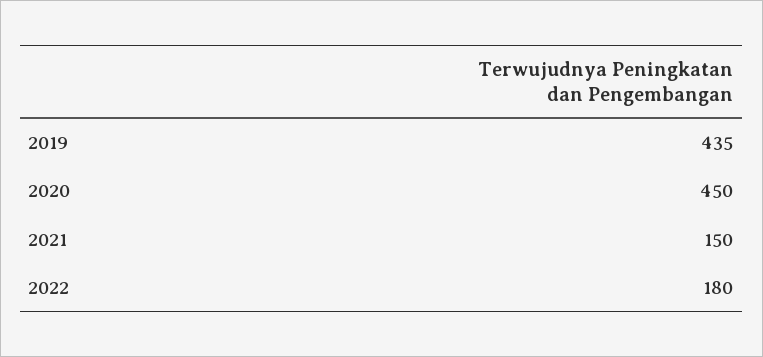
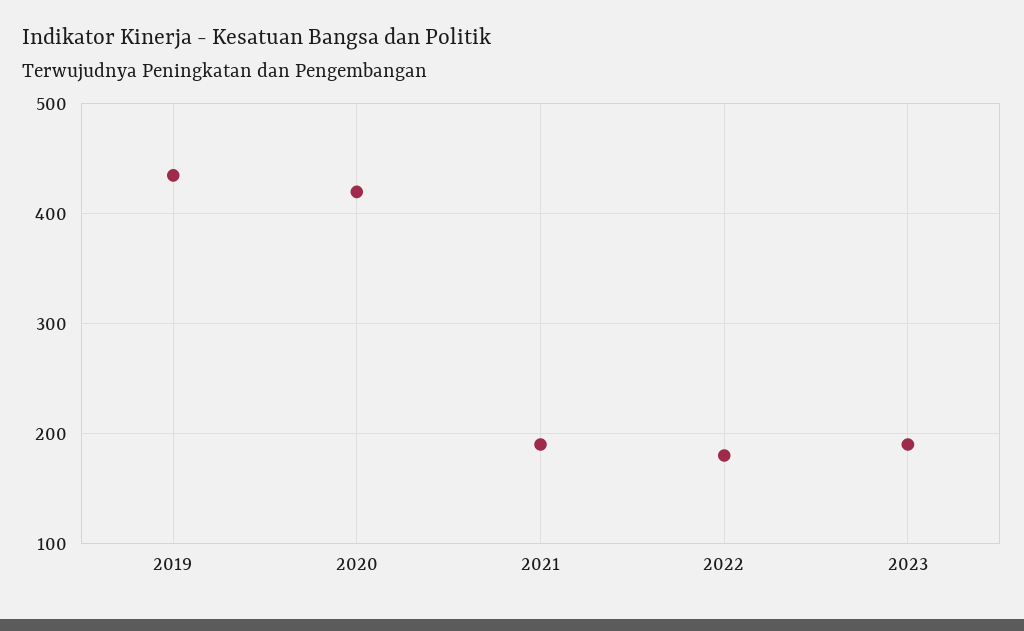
2020: 450 -> 420
2021: 150 -> 190
2023: none -> 190

